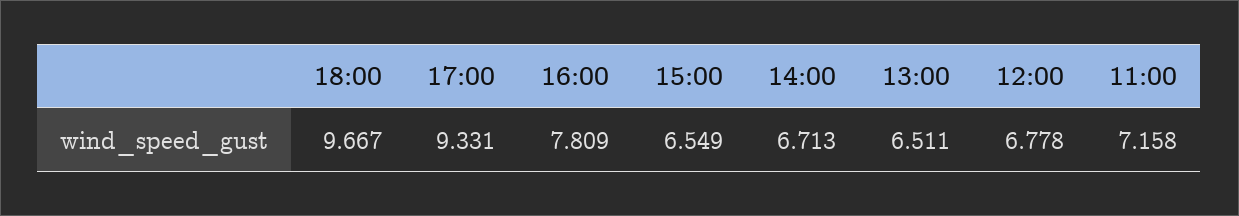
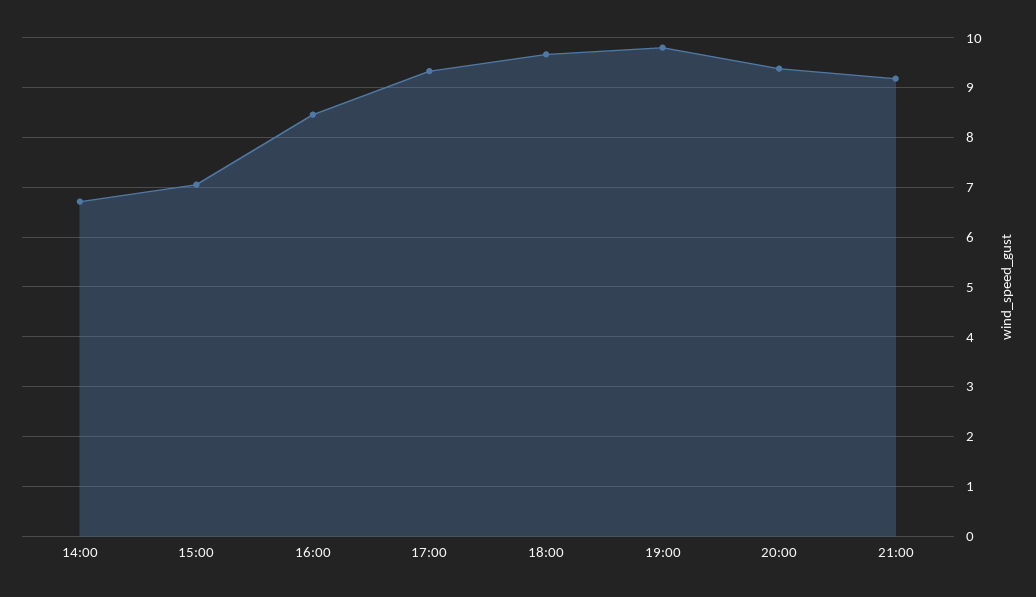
16:00: 7.809 -> 8.4
15:00: 6.549 -> 7
13:00: 6.511 -> none
12:00: 6.778 -> none
11:00: 7.158 -> none
19:00: none -> 9.8
20:00: none -> 9.4
21:00: none -> 9.2

